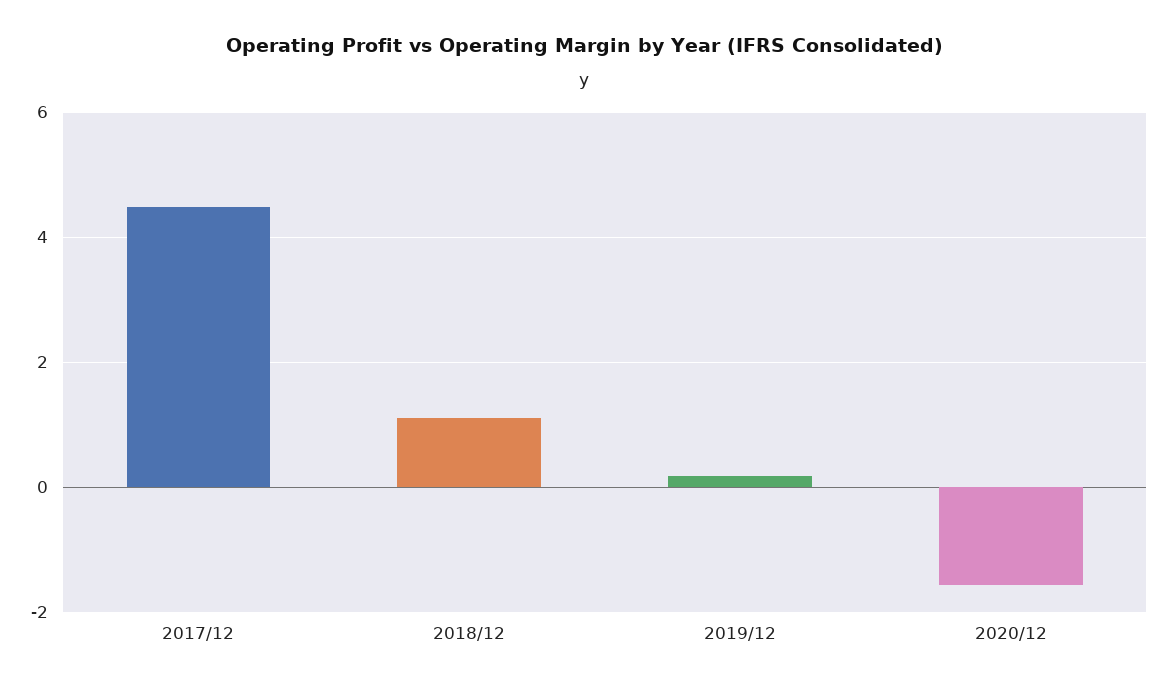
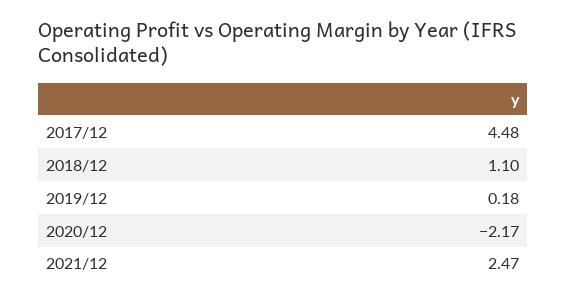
2020/12: -1.6 -> -2.17
2021/12: none -> 2.47

